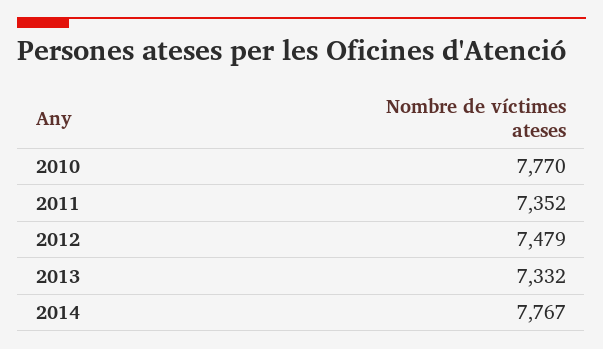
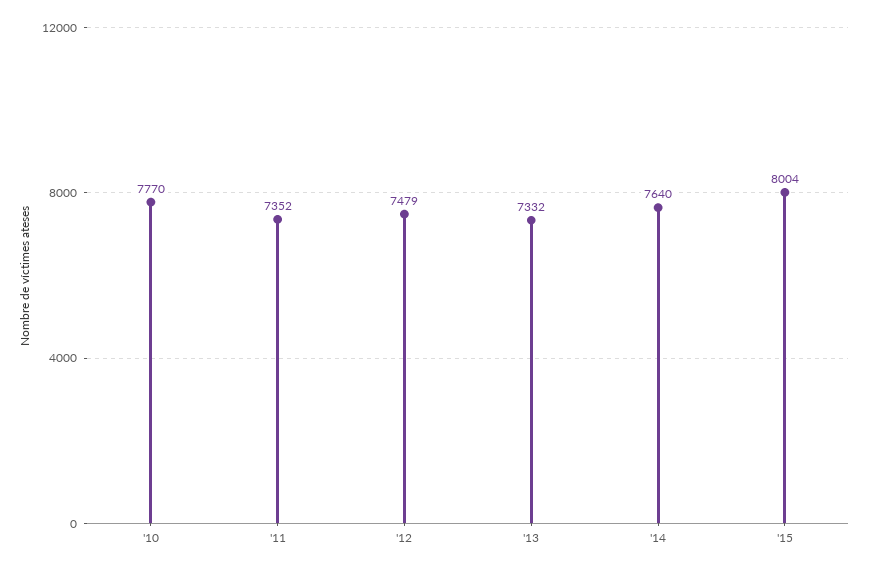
2014: 7767 -> 7640
'15: none -> 8004

